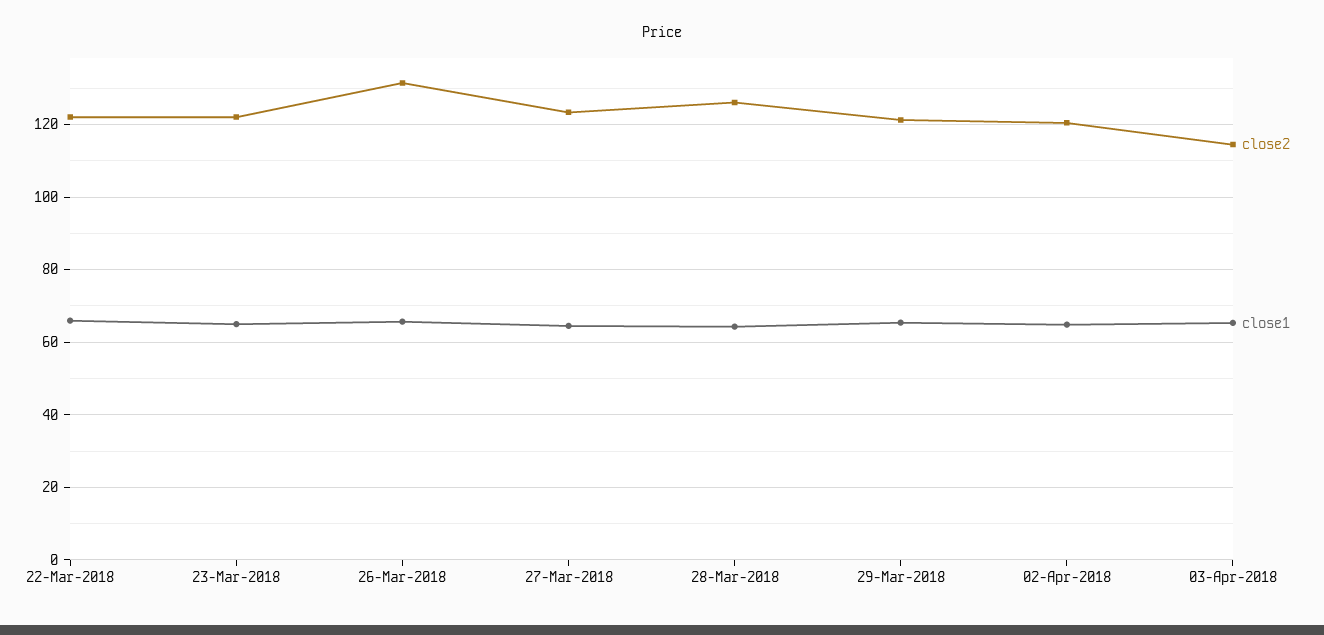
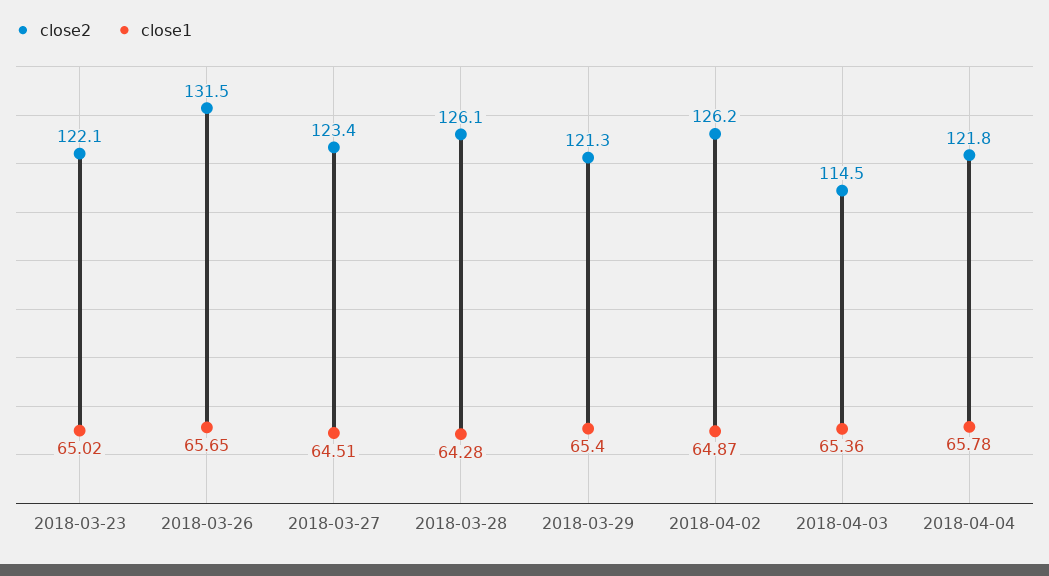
close2, 22-Mar-2018: 122 -> none
close1, 22-Mar-2018: 66 -> none
close2, 02-Apr-2018: 120 -> 126.2
close2, 2018-04-04: none -> 121.8
close1, 2018-04-04: none -> 65.78

